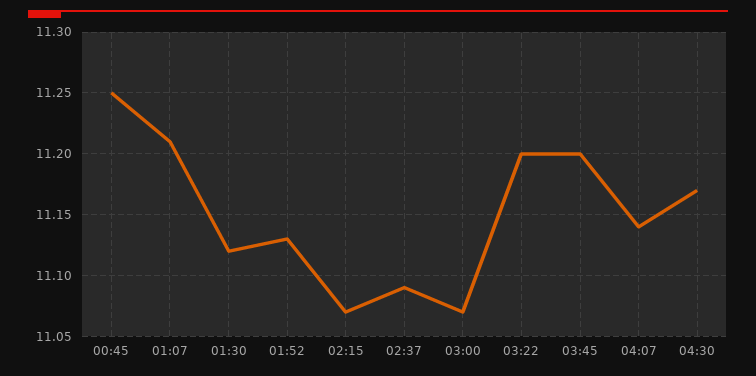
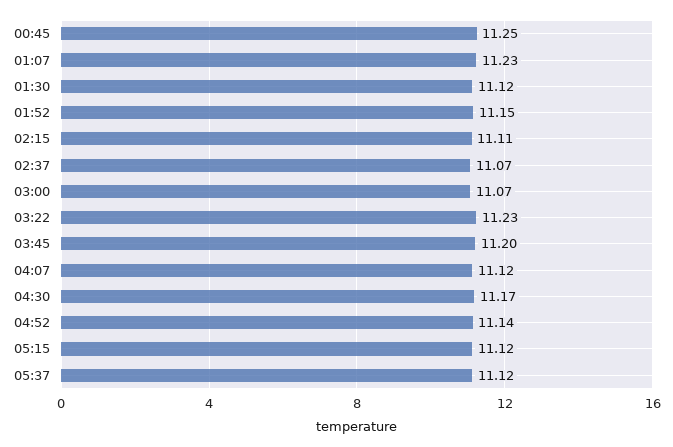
01:07: 11.21 -> 11.23
01:52: 11.13 -> 11.15
02:15: 11.07 -> 11.11
02:37: 11.09 -> 11.07
03:22: 11.2 -> 11.23
04:07: 11.14 -> 11.12
04:52: none -> 11.14
05:15: none -> 11.12
05:37: none -> 11.12

